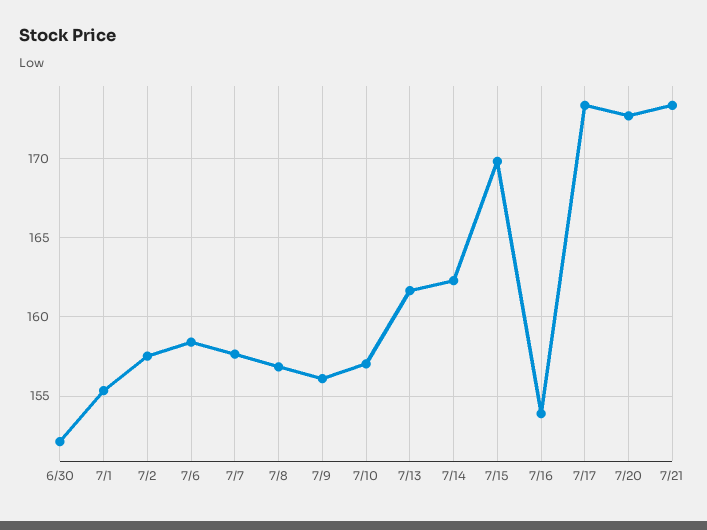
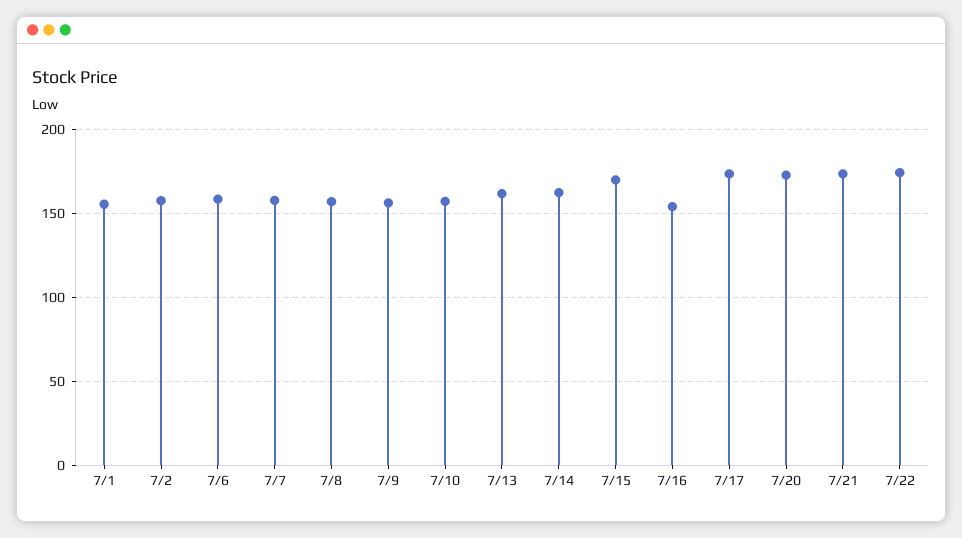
6/30: 152 -> none
7/22: none -> 175

